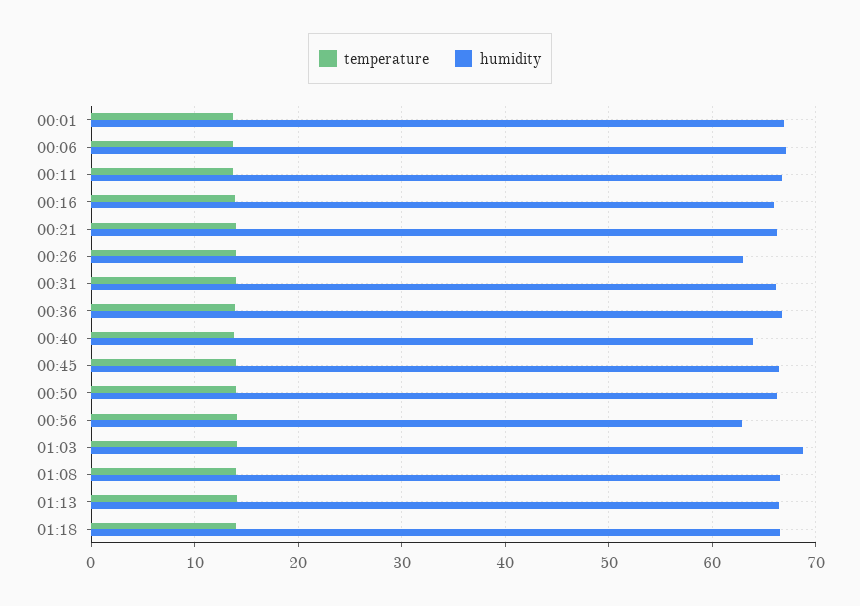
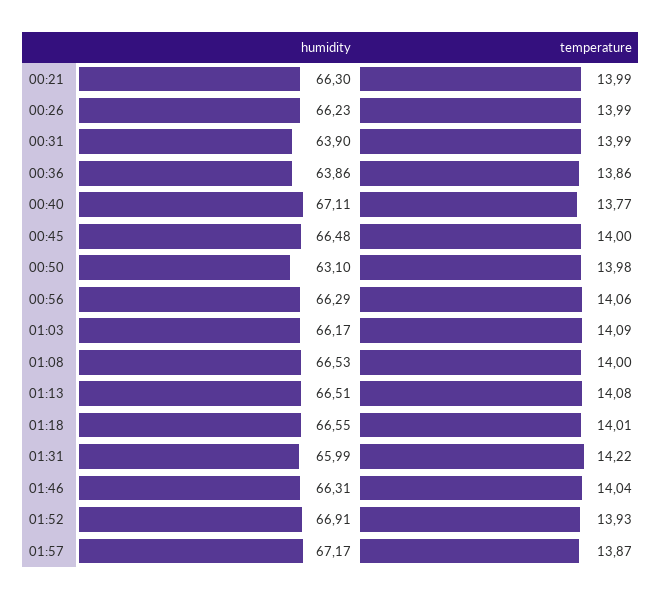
temperature, 00:01: 14 -> none
humidity, 00:01: 67 -> none
temperature, 00:06: 14 -> none
humidity, 00:06: 67 -> none
temperature, 00:11: 14 -> none
humidity, 00:11: 67 -> none
temperature, 00:16: 14 -> none
humidity, 00:16: 66 -> none
humidity, 00:26: 63 -> 66.23
humidity, 00:31: 66 -> 63.9
humidity, 00:36: 67 -> 63.86
humidity, 00:40: 64 -> 67.11
humidity, 00:50: 66 -> 63.1
humidity, 00:56: 63 -> 66.29
humidity, 01:03: 69 -> 66.17
humidity, 01:31: none -> 65.99
temperature, 01:31: none -> 14.22
humidity, 01:46: none -> 66.31
temperature, 01:46: none -> 14.04
humidity, 01:52: none -> 66.91
temperature, 01:52: none -> 13.93
humidity, 01:57: none -> 67.17
temperature, 01:57: none -> 13.87

